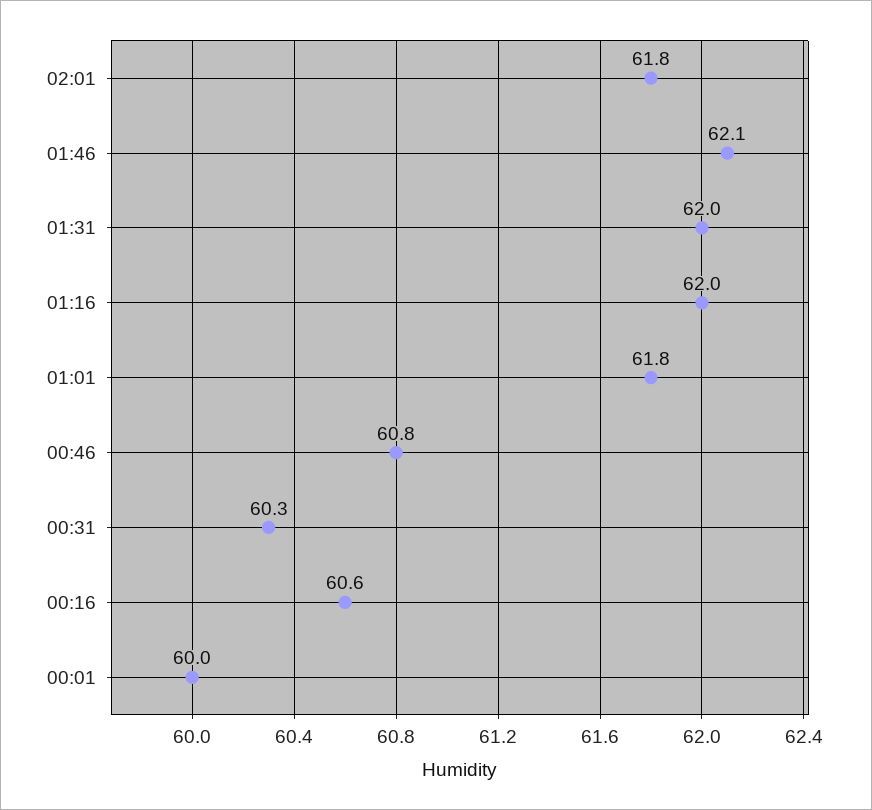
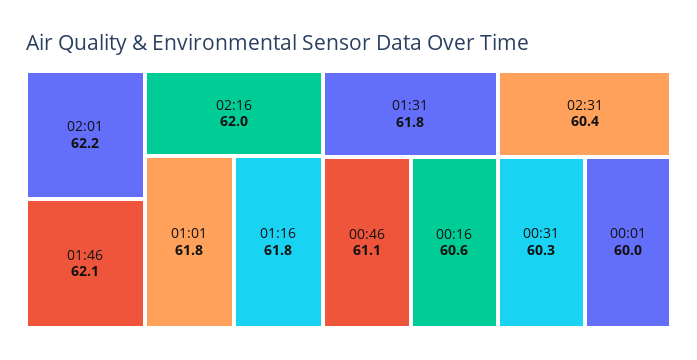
02:01: 61.8 -> 62.2
01:31: 62 -> 61.8
01:16: 62 -> 61.8
00:46: 60.8 -> 61.1
02:16: none -> 62
02:31: none -> 60.4

